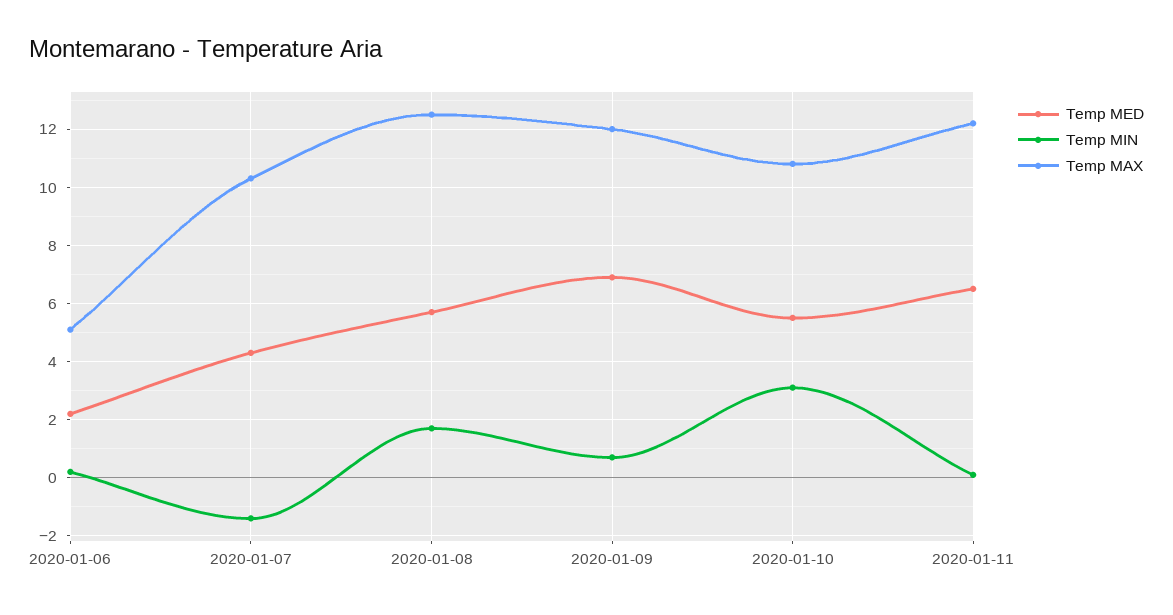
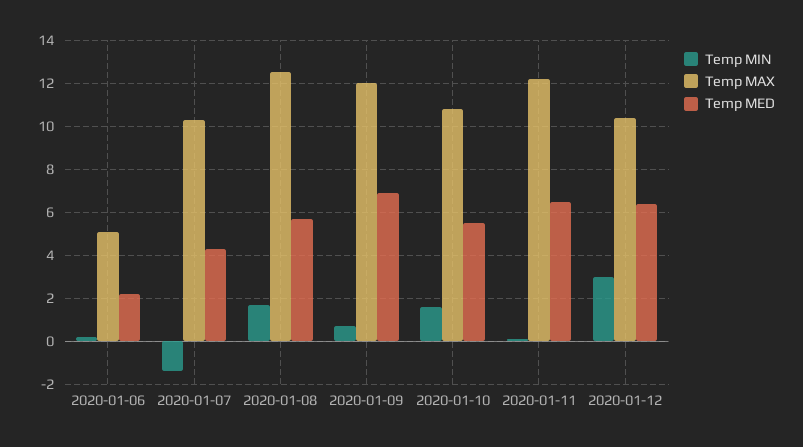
Temp MIN, 2020-01-10: 3 -> 1.5
Temp MIN, 2020-01-12: none -> 3
Temp MAX, 2020-01-12: none -> 10.5
Temp MED, 2020-01-12: none -> 6.5

